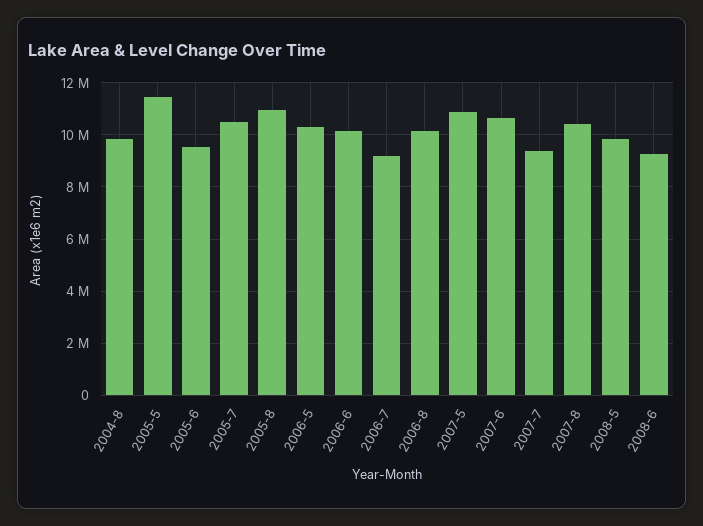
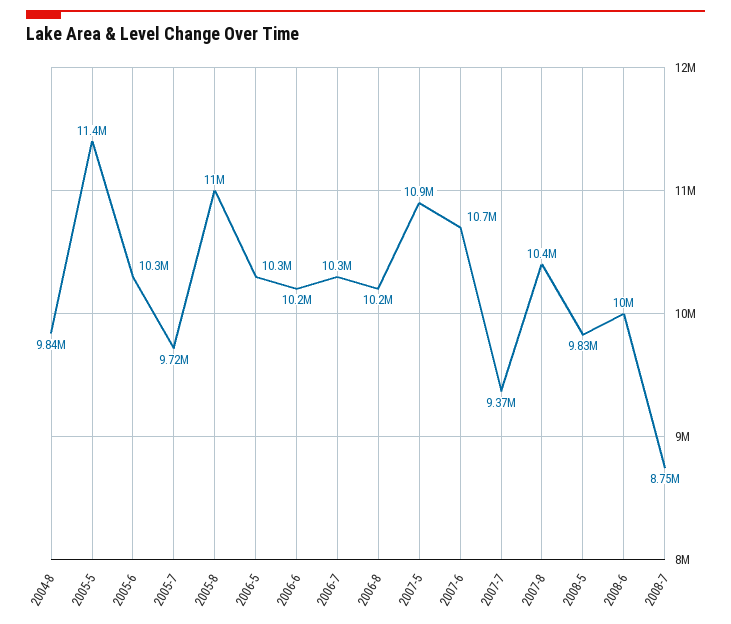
2005-6: 9500000 -> 10300000
2005-7: 10500000 -> 9720000
2006-7: 9250000 -> 10300000
2008-6: 9250000 -> 10000000
2008-7: none -> 8750000

